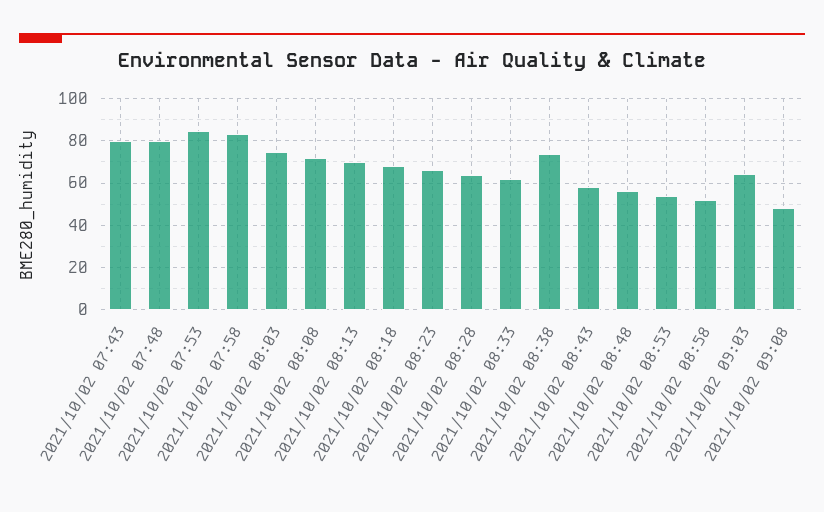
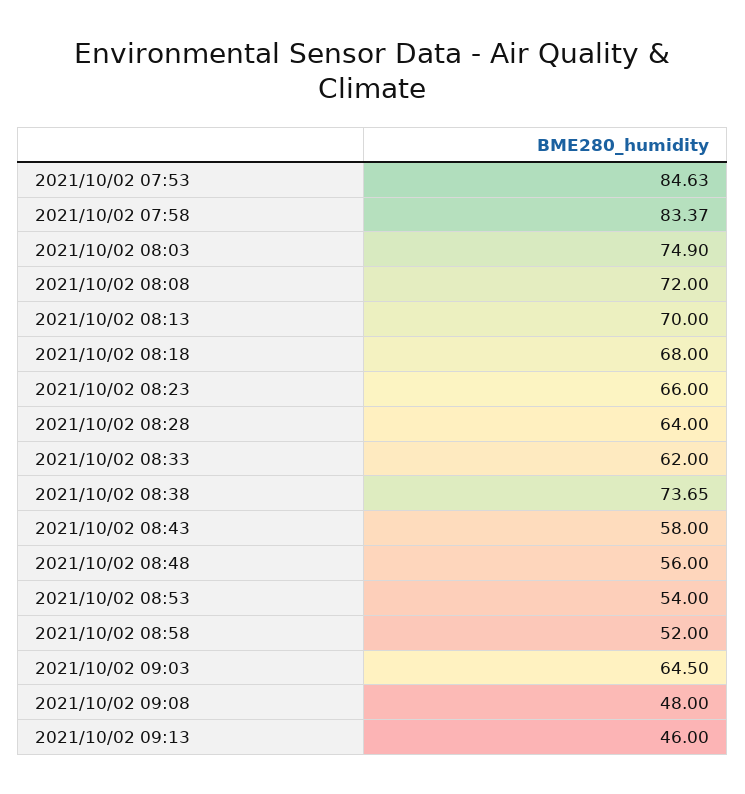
2021/10/02 07:43: 80 -> none
2021/10/02 07:48: 80 -> none
2021/10/02 09:13: none -> 46

